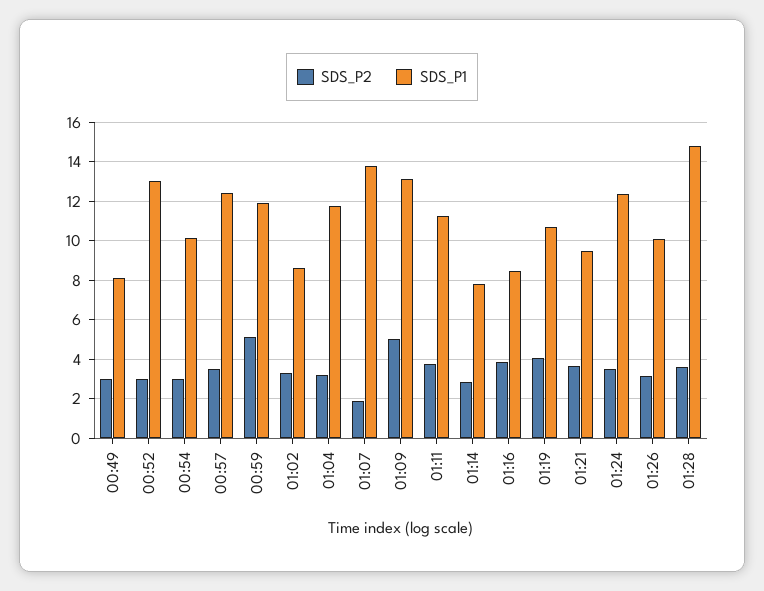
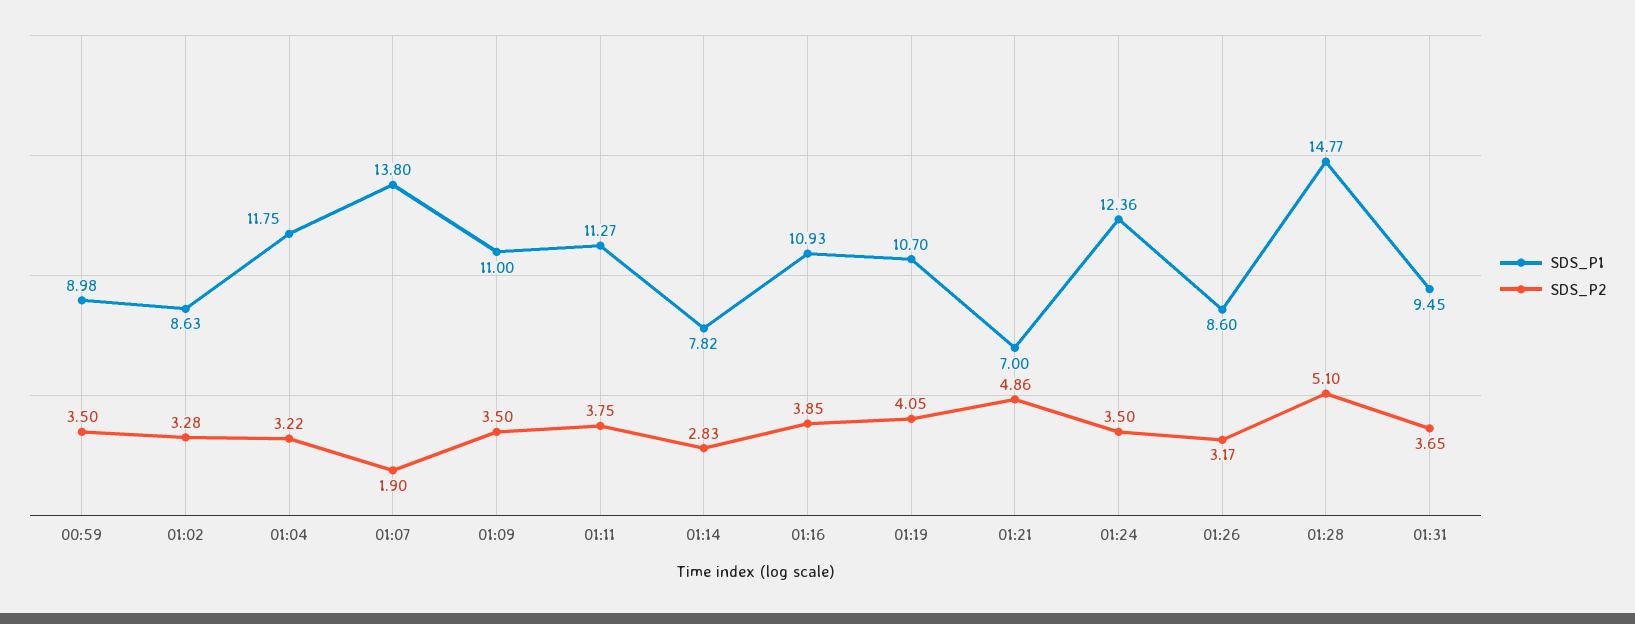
SDS_P2, 00:49: 3 -> none
SDS_P1, 00:49: 8 -> none
SDS_P2, 00:52: 3 -> none
SDS_P1, 00:52: 13 -> none
SDS_P2, 00:54: 3 -> none
SDS_P1, 00:54: 10 -> none
SDS_P2, 00:57: 3.5 -> none
SDS_P1, 00:57: 12.5 -> none
SDS_P2, 00:59: 5 -> 3.5
SDS_P1, 00:59: 12 -> 8.98
SDS_P2, 01:09: 5 -> 3.5
SDS_P1, 01:09: 13 -> 11
SDS_P1, 01:16: 8.5 -> 10.93
SDS_P2, 01:21: 3.5 -> 4.86
SDS_P1, 01:21: 9.5 -> 7
SDS_P1, 01:26: 10 -> 8.6
SDS_P2, 01:28: 3.5 -> 5.1
SDS_P1, 01:31: none -> 9.45
SDS_P2, 01:31: none -> 3.65

